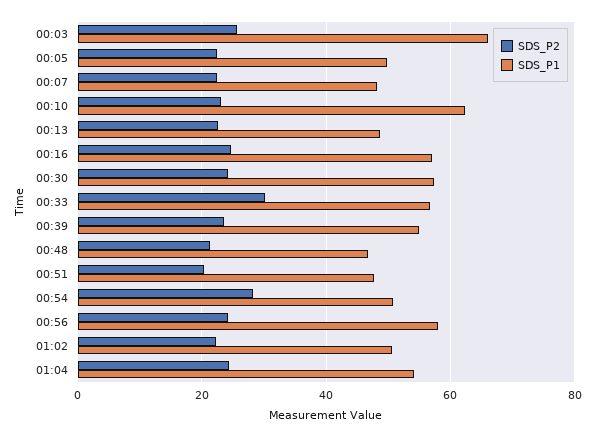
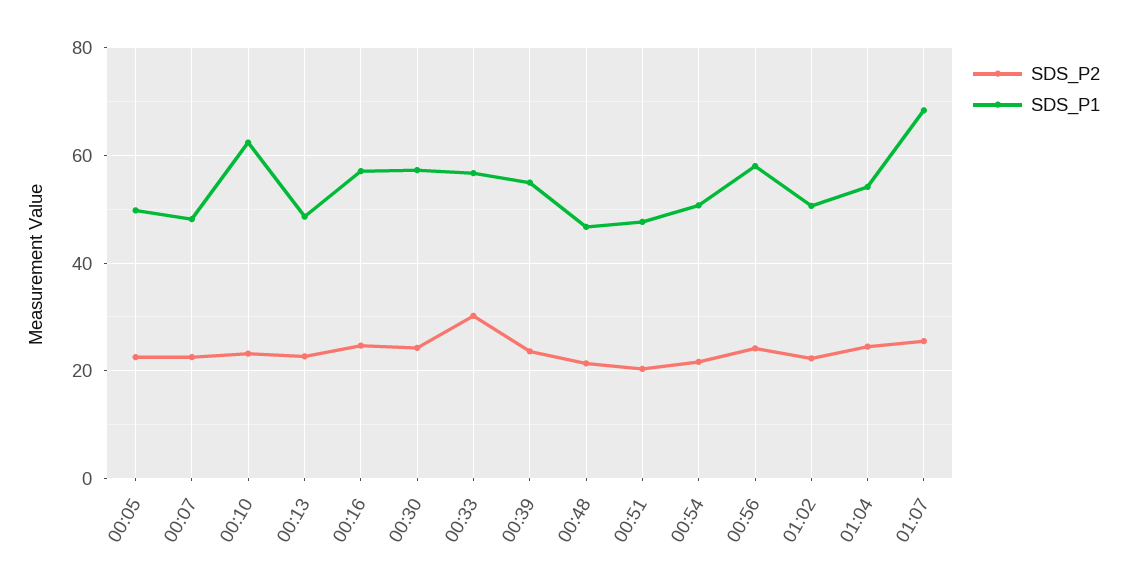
SDS_P2, 00:03: 26 -> none
SDS_P1, 00:03: 66 -> none
SDS_P2, 00:54: 28 -> 22
SDS_P2, 01:07: none -> 26
SDS_P1, 01:07: none -> 68

